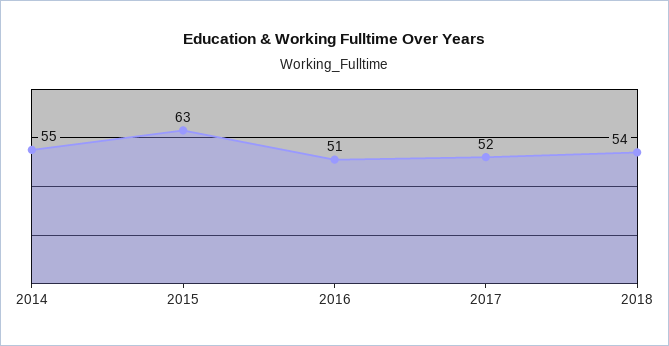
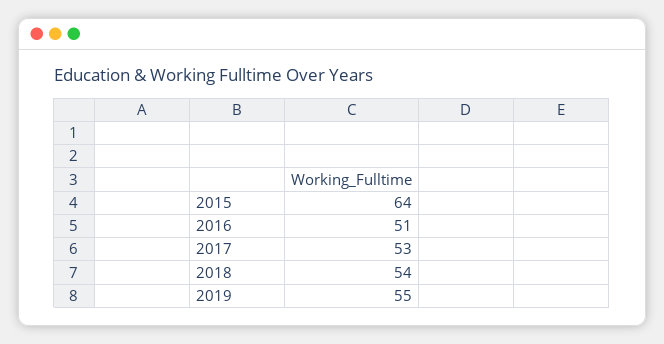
2014: 55 -> none
2015: 63 -> 64
2017: 52 -> 53
2019: none -> 55

